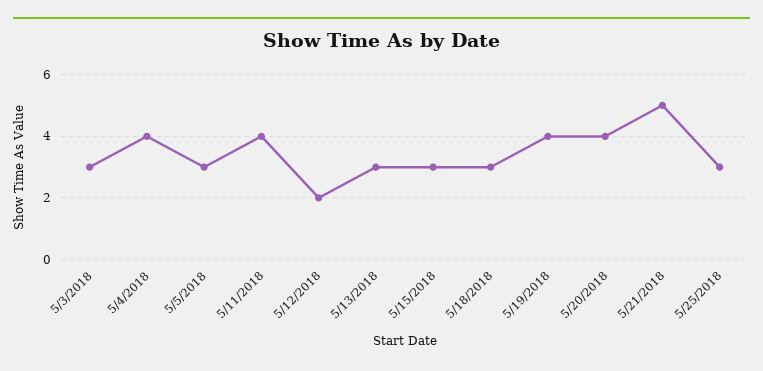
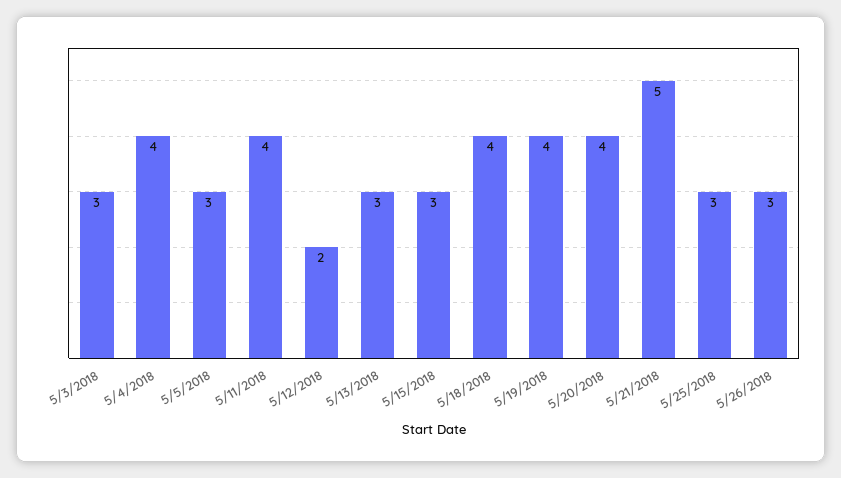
5/18/2018: 3 -> 4
5/26/2018: none -> 3

